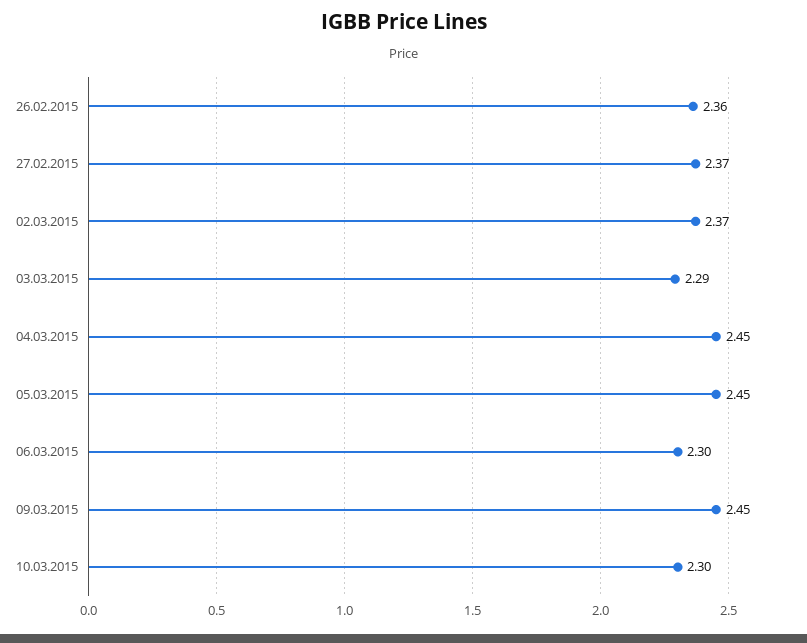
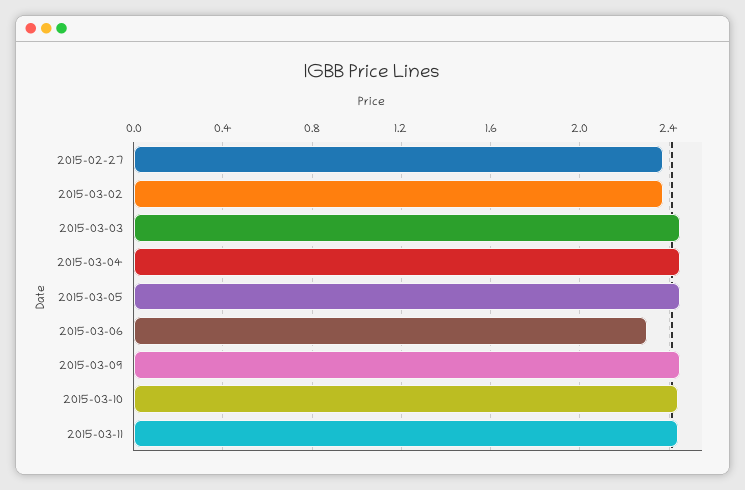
26.02.2015: 2.36 -> none
03.03.2015: 2.29 -> 2.45
10.03.2015: 2.3 -> 2.45
2015-03-11: none -> 2.45

